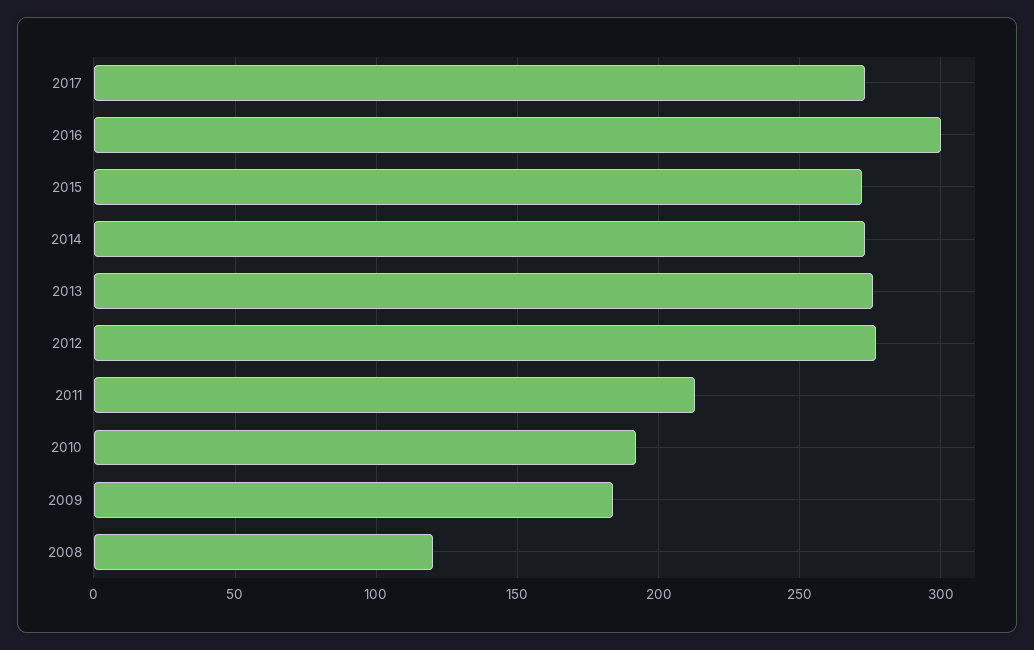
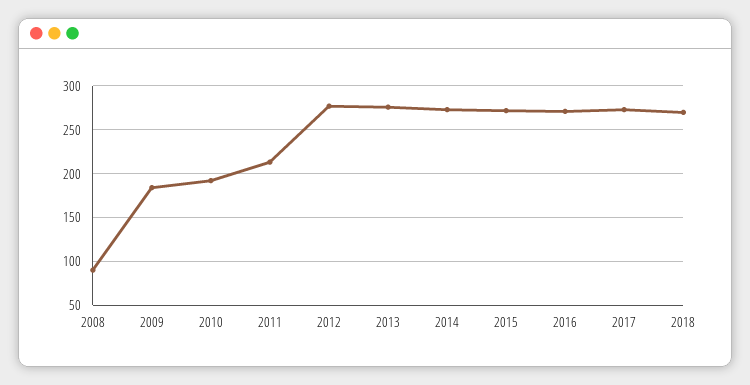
2016: 300 -> 270
2008: 120 -> 90
2018: none -> 270

